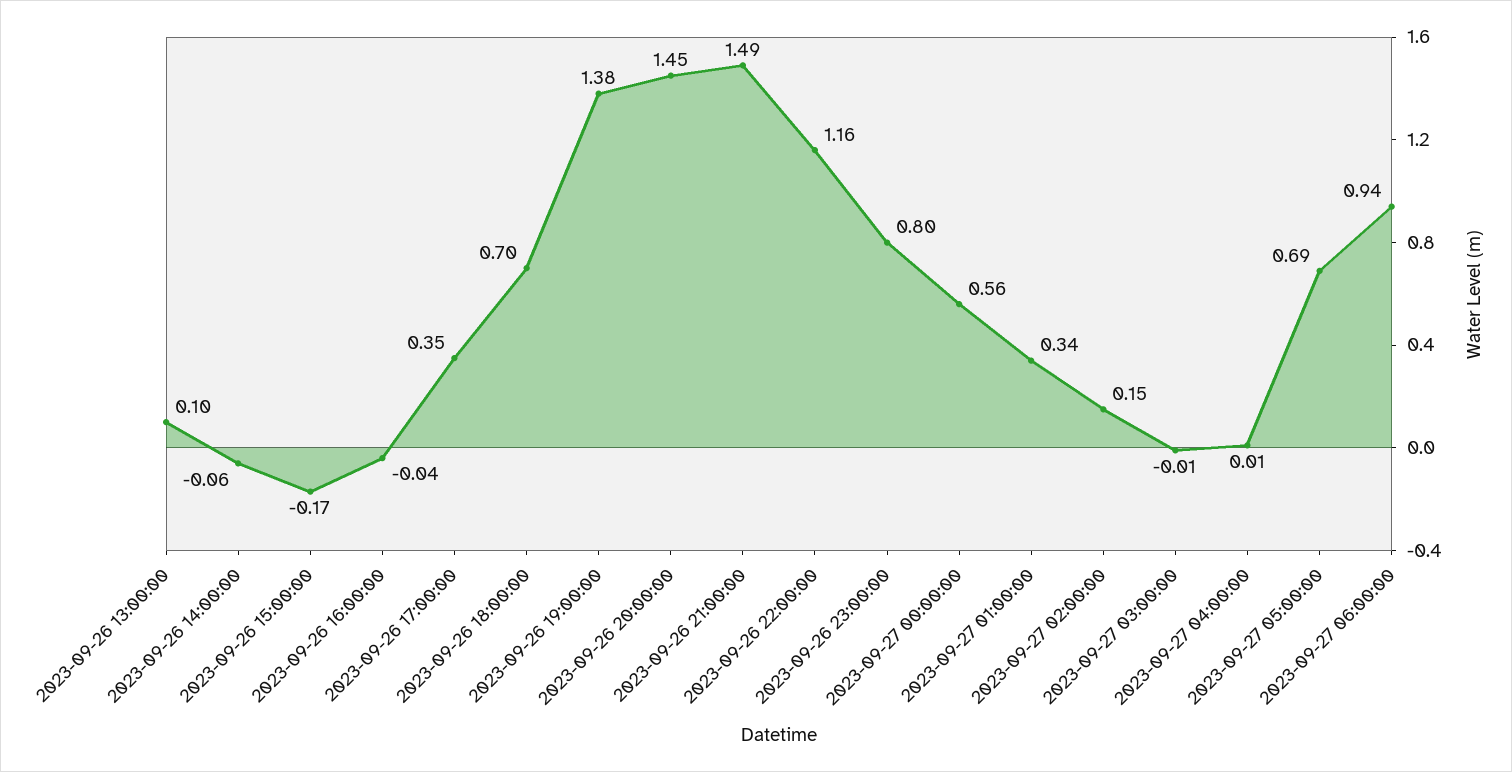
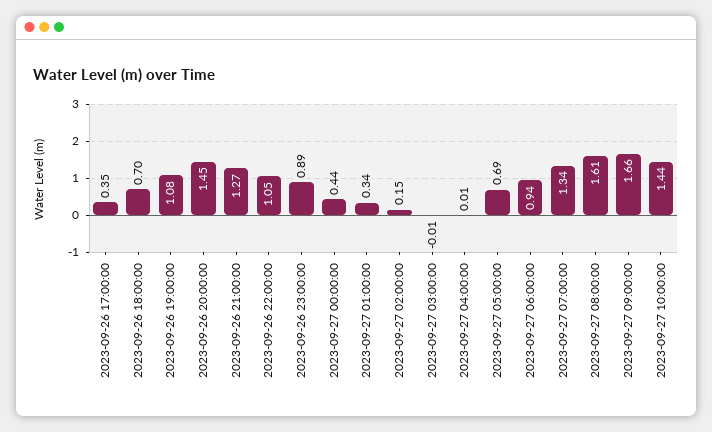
2023-09-26 13:00:00: 0.1 -> none
2023-09-26 14:00:00: -0.06 -> none
2023-09-26 15:00:00: -0.17 -> none
2023-09-26 16:00:00: -0.04 -> none
2023-09-26 19:00:00: 1.38 -> 1.08
2023-09-26 21:00:00: 1.49 -> 1.27
2023-09-26 22:00:00: 1.16 -> 1.05
2023-09-26 23:00:00: 0.8 -> 0.89
2023-09-27 00:00:00: 0.56 -> 0.44
2023-09-27 07:00:00: none -> 1.34
2023-09-27 08:00:00: none -> 1.61
2023-09-27 09:00:00: none -> 1.66
2023-09-27 10:00:00: none -> 1.44

